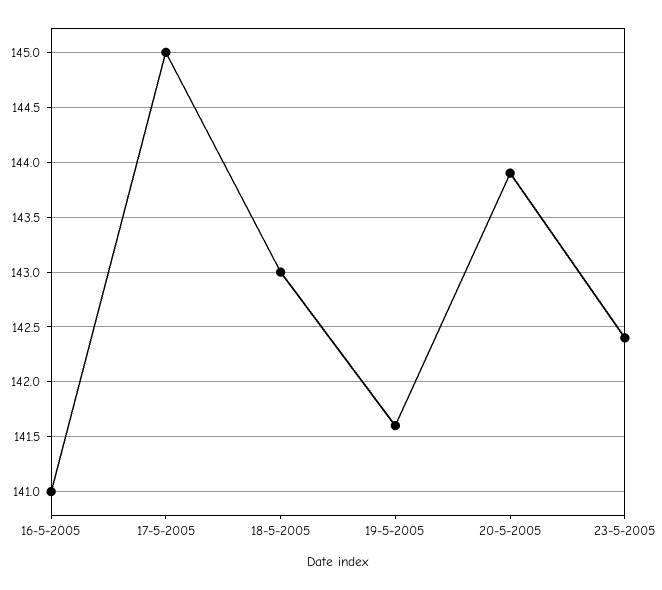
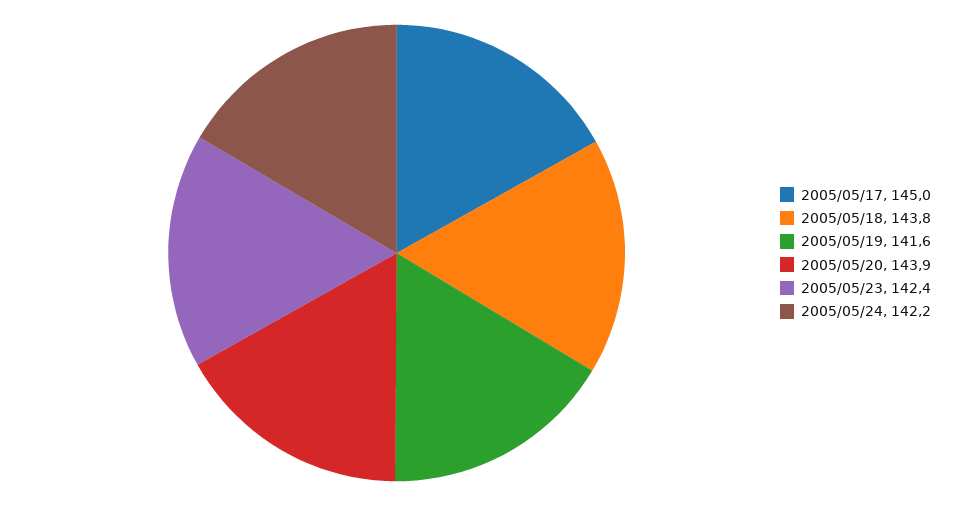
16-5-2005: 141 -> none
18-5-2005: 143 -> 143.8
2005/05/24: none -> 142.2

